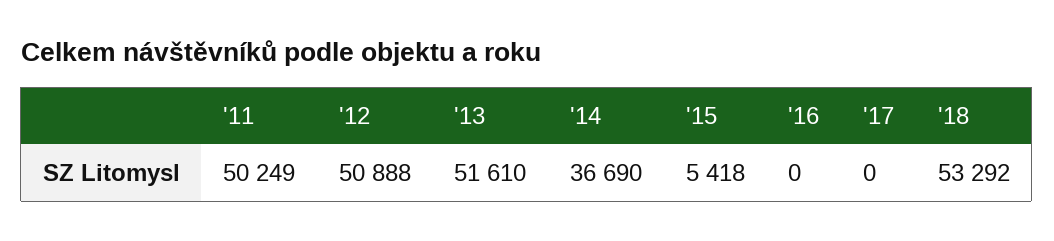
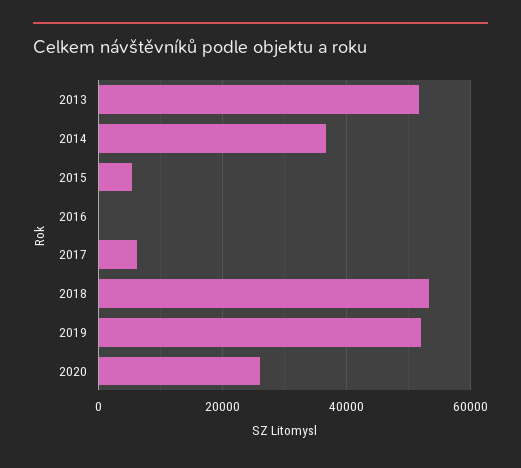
'11: 50249 -> none
'12: 50888 -> none
'17: 0 -> 6000
2019: none -> 52000
2020: none -> 26000

